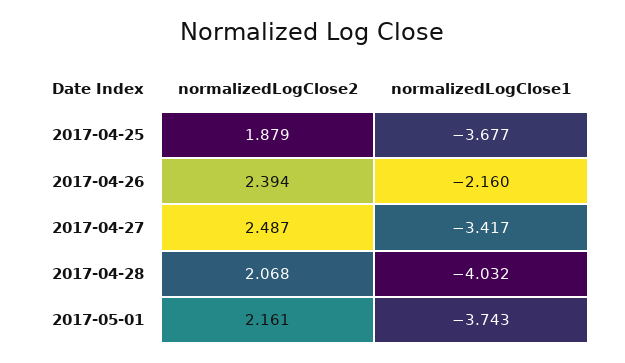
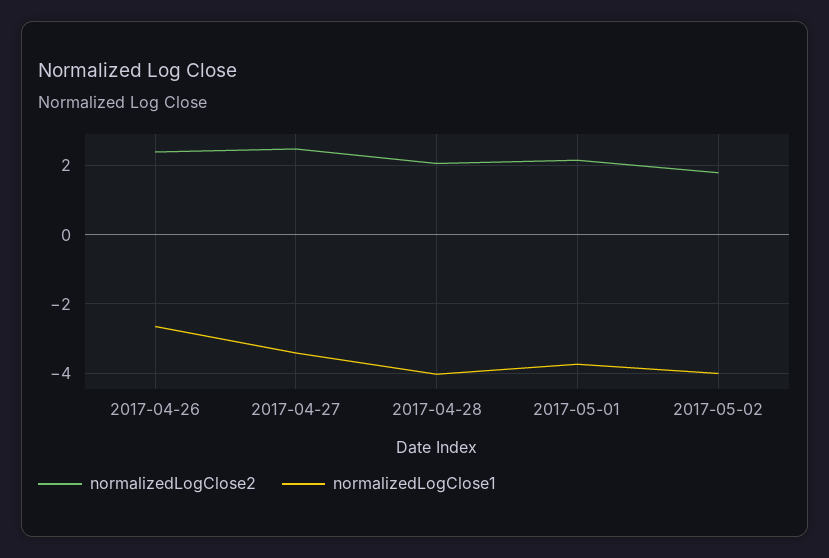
normalizedLogClose2, 2017-04-25: 1.879 -> none
normalizedLogClose1, 2017-04-25: -3.677 -> none
normalizedLogClose1, 2017-04-26: -2.16 -> -2.6
normalizedLogClose2, 2017-05-02: none -> 1.8
normalizedLogClose1, 2017-05-02: none -> -4

